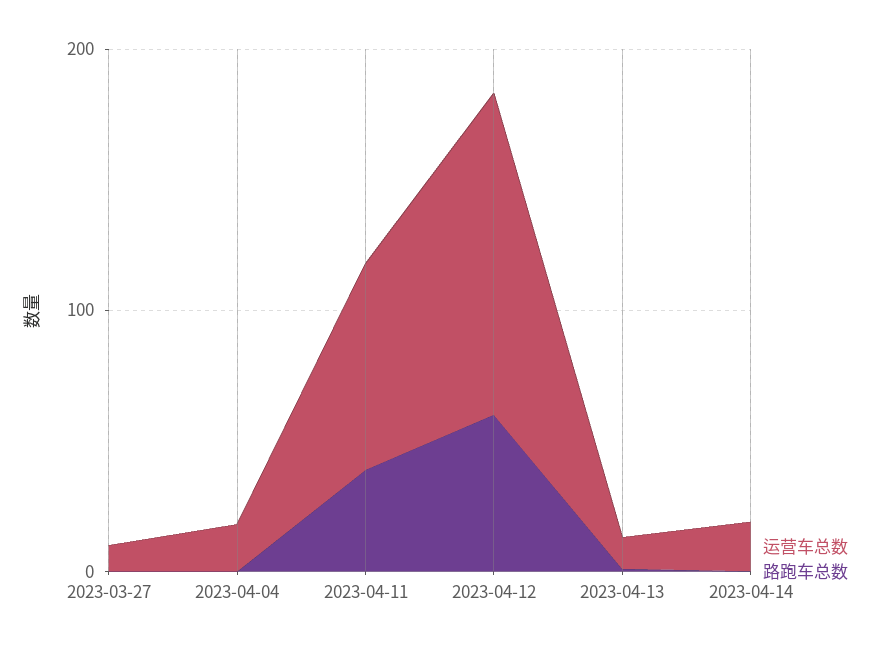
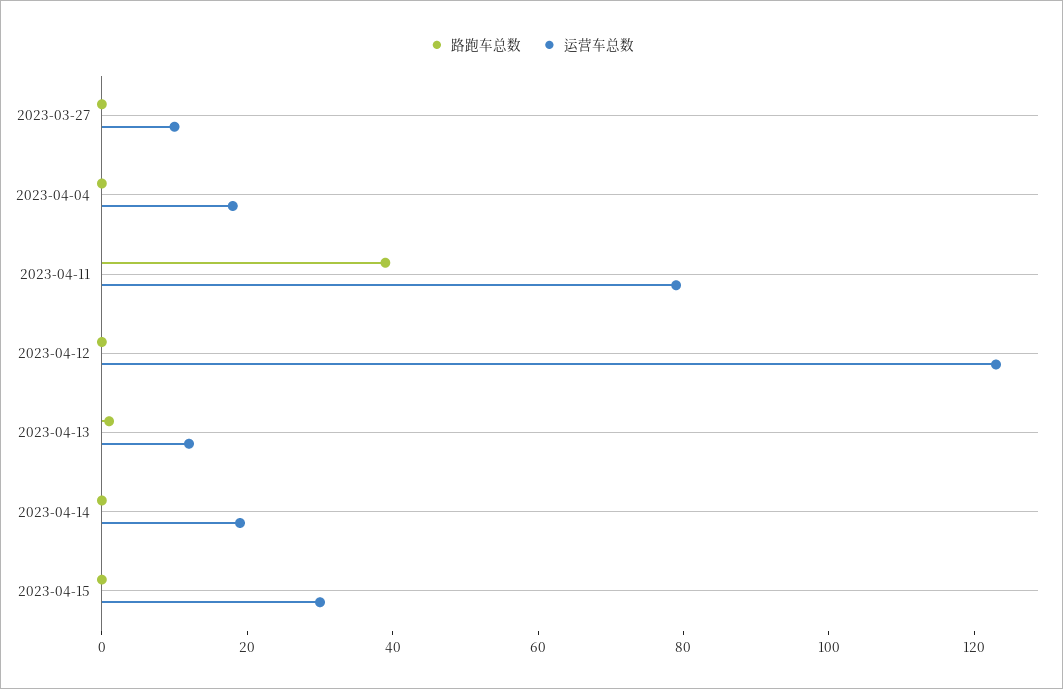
路跑车总数, 2023-04-12: 60 -> 0
路跑车总数, 2023-04-15: none -> 0
运营车总数, 2023-04-15: none -> 30

